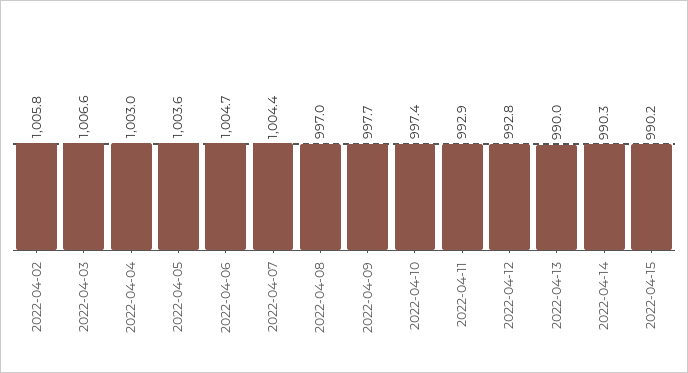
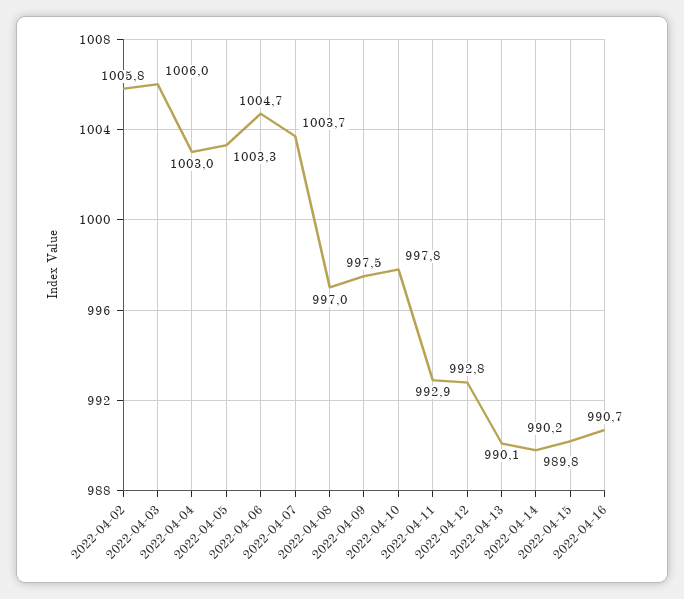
2022-04-03: 1006.6 -> 1006
2022-04-05: 1003.6 -> 1003.3
2022-04-07: 1004.4 -> 1003.7
2022-04-09: 997.7 -> 997.5
2022-04-10: 997.4 -> 997.8
2022-04-13: 990 -> 990.1
2022-04-14: 990.3 -> 989.8
2022-04-16: none -> 990.7

